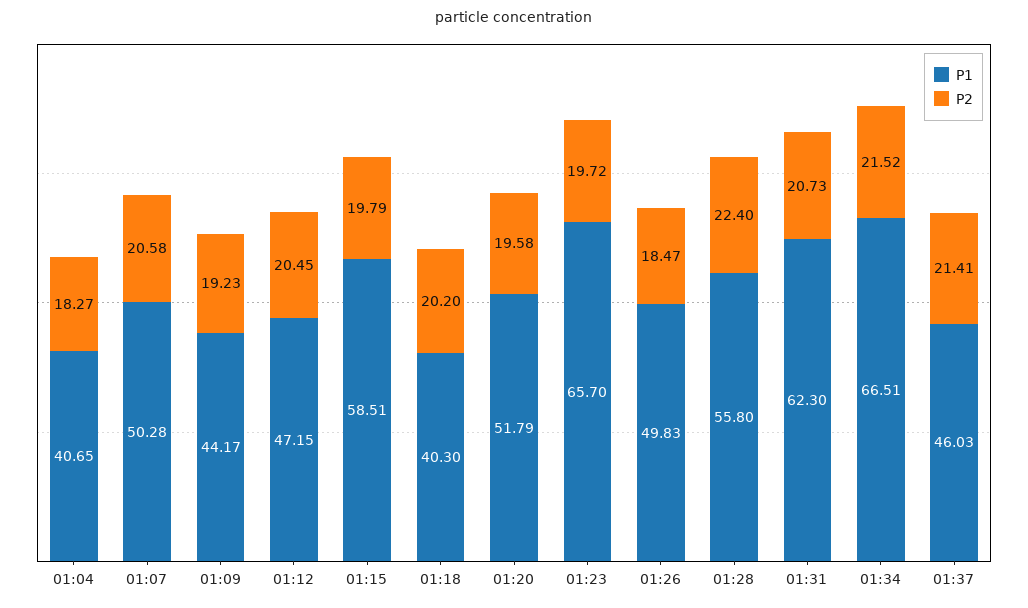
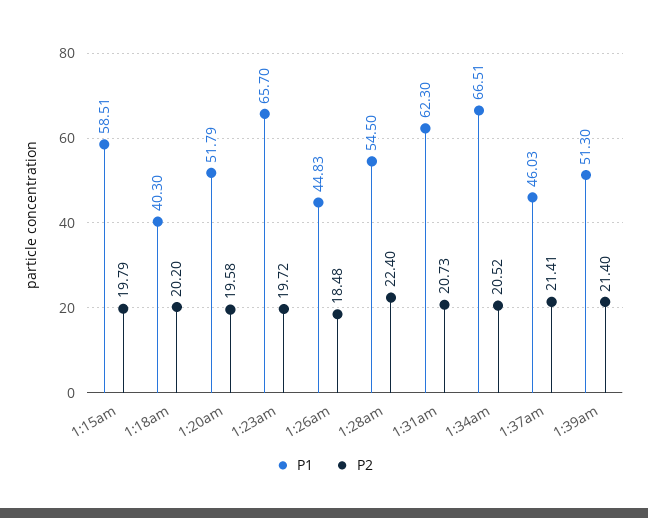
P1, 01:04: 40.65 -> none
P2, 01:04: 18.27 -> none
P1, 01:07: 50.28 -> none
P2, 01:07: 20.58 -> none
P1, 01:09: 44.17 -> none
P2, 01:09: 19.23 -> none
P1, 01:12: 47.15 -> none
P2, 01:12: 20.45 -> none
P1, 01:26: 49.83 -> 44.83
P2, 01:26: 18.47 -> 18.48
P1, 01:28: 55.8 -> 54.5
P2, 01:34: 21.52 -> 20.52
P1, 1:39am: none -> 51.3
P2, 1:39am: none -> 21.4

